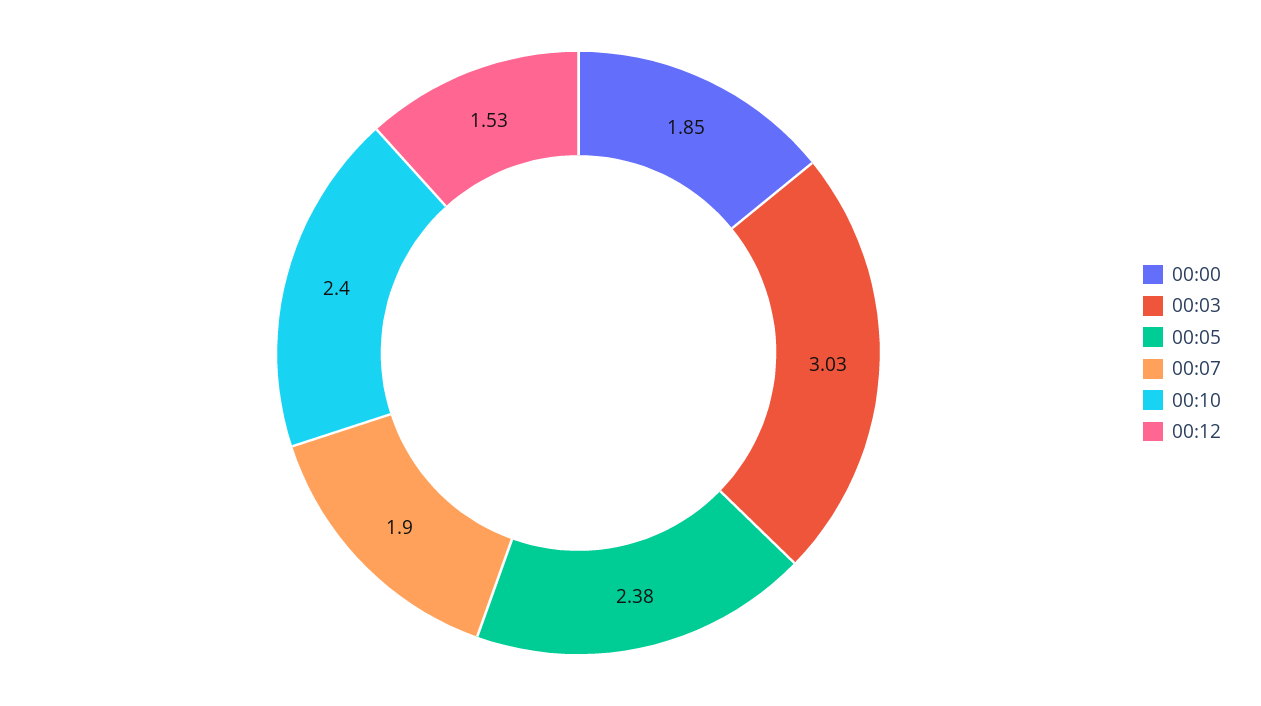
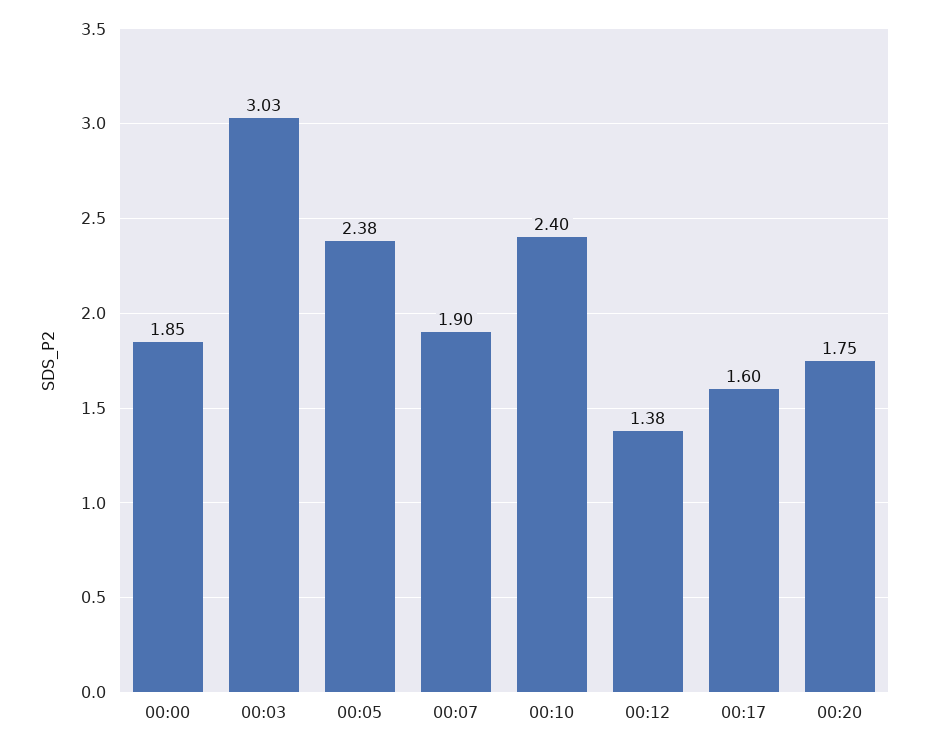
00:12: 1.53 -> 1.38
00:17: none -> 1.6
00:20: none -> 1.75

